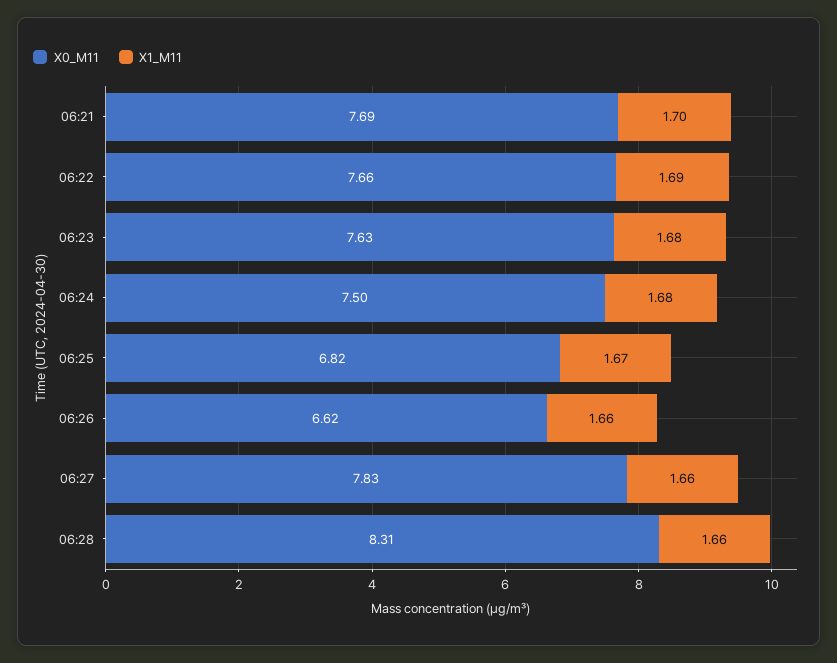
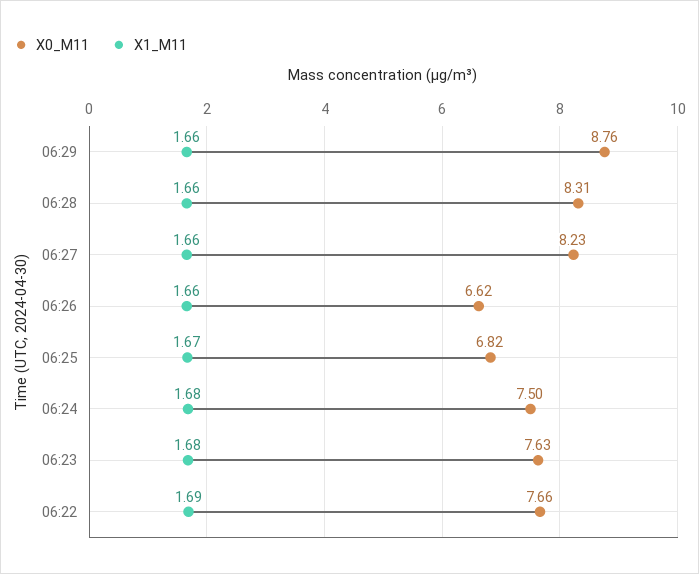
X0_M11, 06:21: 7.69 -> none
X1_M11, 06:21: 1.7 -> none
X0_M11, 06:27: 7.83 -> 8.23
X0_M11, 06:29: none -> 8.76
X1_M11, 06:29: none -> 1.66

